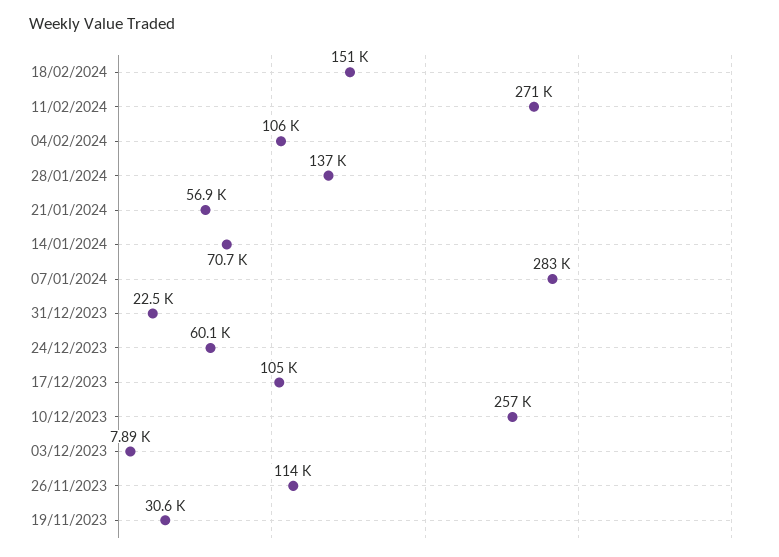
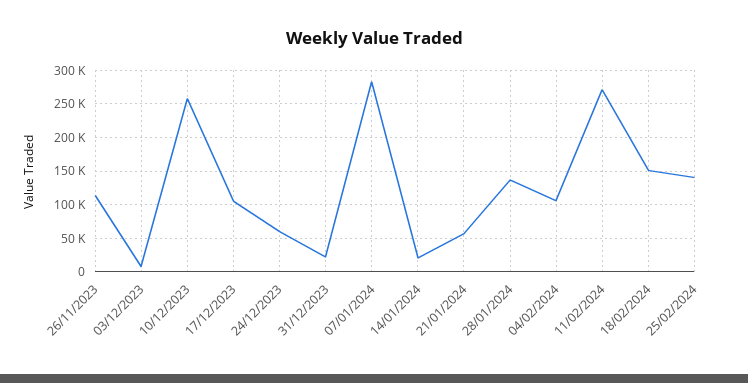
14/01/2024: 70700 -> 20000
19/11/2023: 30600 -> none
25/02/2024: none -> 140000

